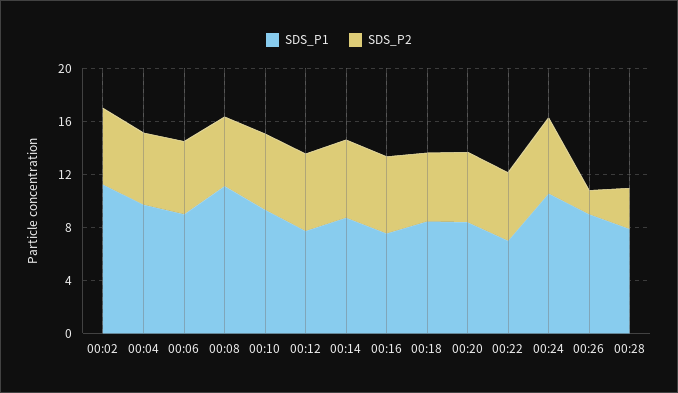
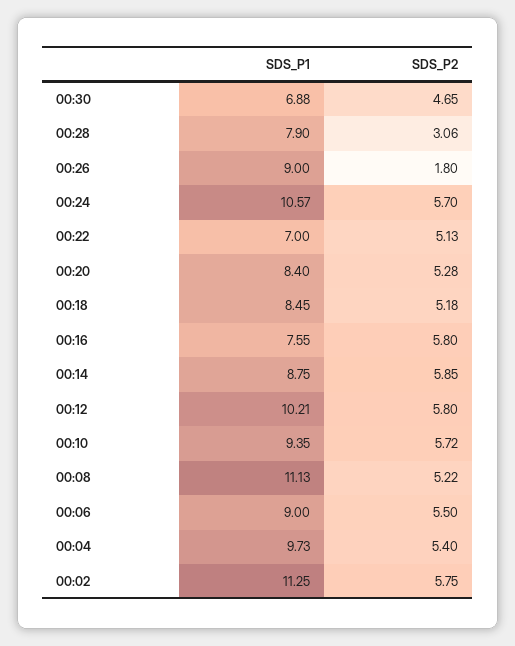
SDS_P1, 00:12: 8 -> 10.21
SDS_P1, 00:30: none -> 6.88
SDS_P2, 00:30: none -> 4.65

